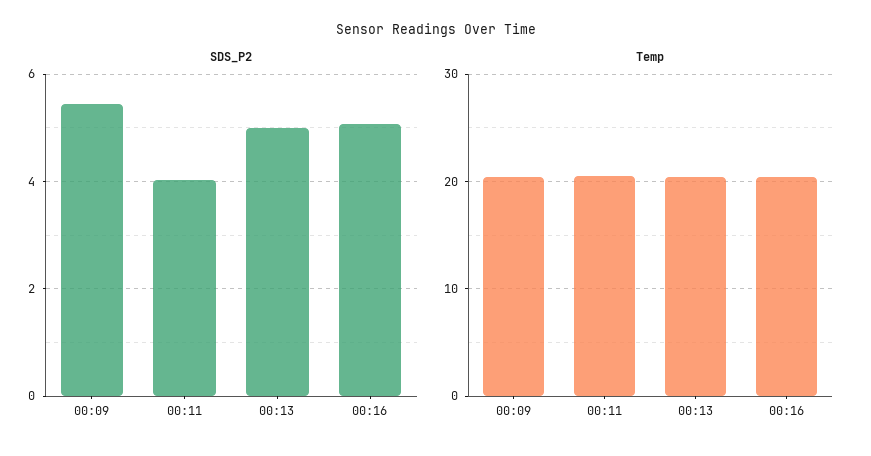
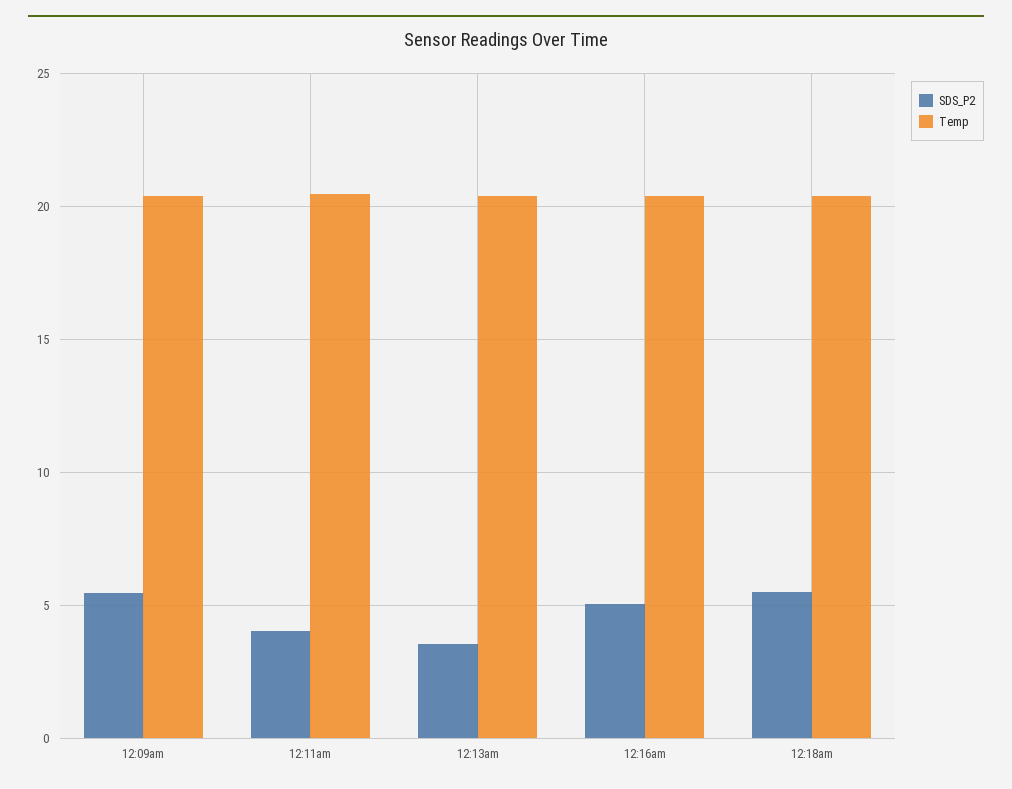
SDS_P2, 00:13: 5 -> 3.5
SDS_P2, 12:18am: none -> 5.5
Temp, 12:18am: none -> 20.5

